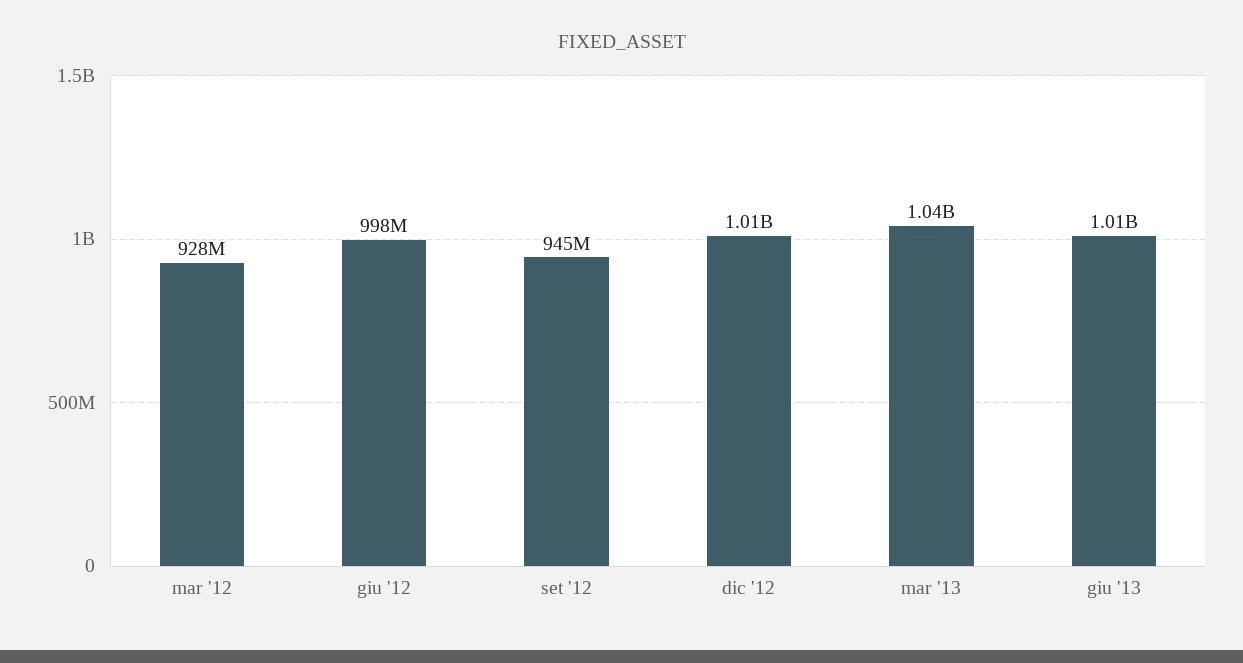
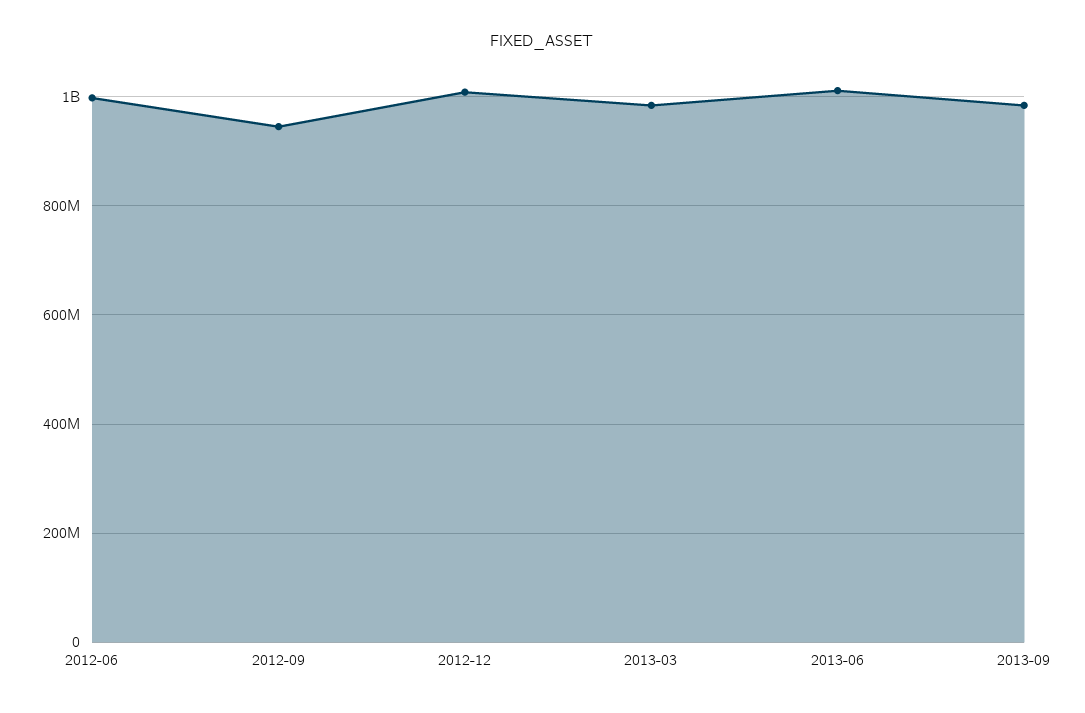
mar '12: 928000000 -> none
mar '13: 1040000000 -> 980000000
2013-09: none -> 980000000

